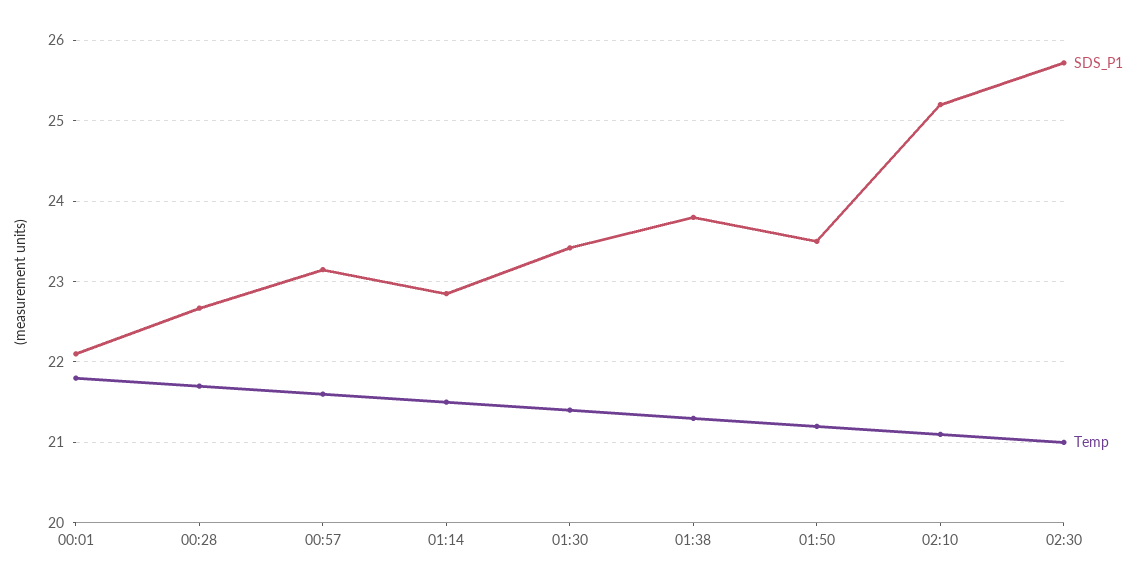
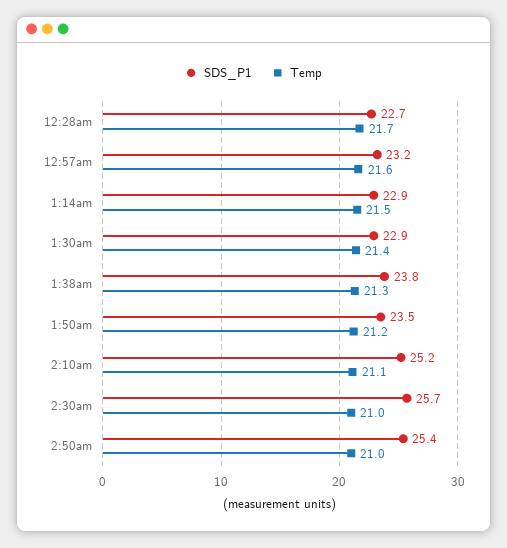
SDS_P1, 00:01: 22.1 -> none
Temp, 00:01: 21.8 -> none
SDS_P1, 01:30: 23.4 -> 22.9
SDS_P1, 2:50am: none -> 25.4
Temp, 2:50am: none -> 21

